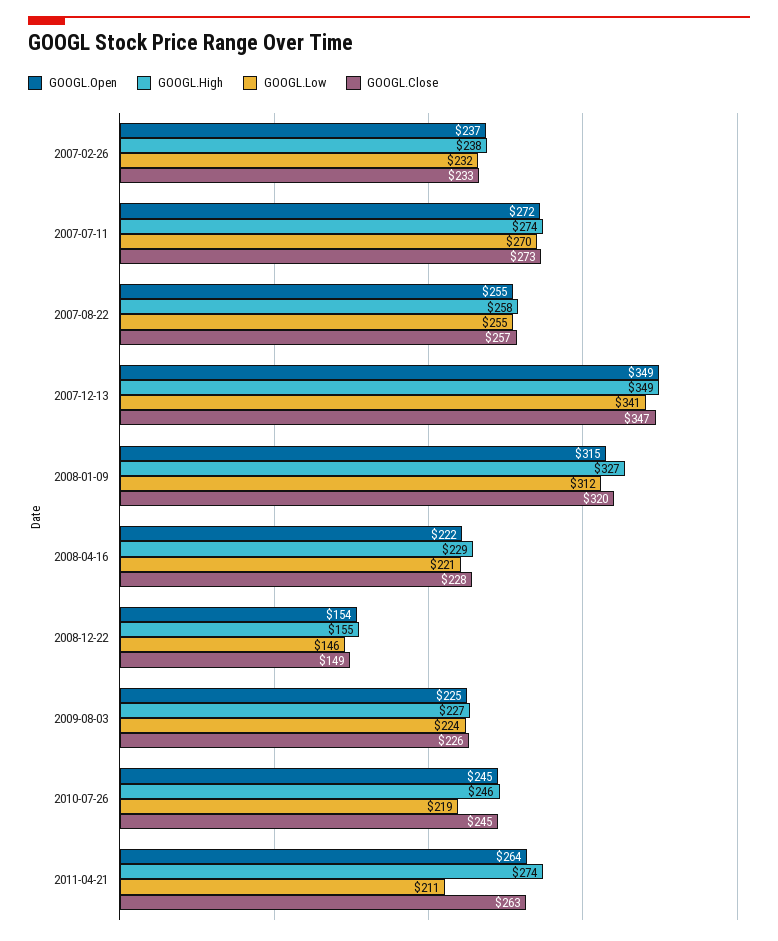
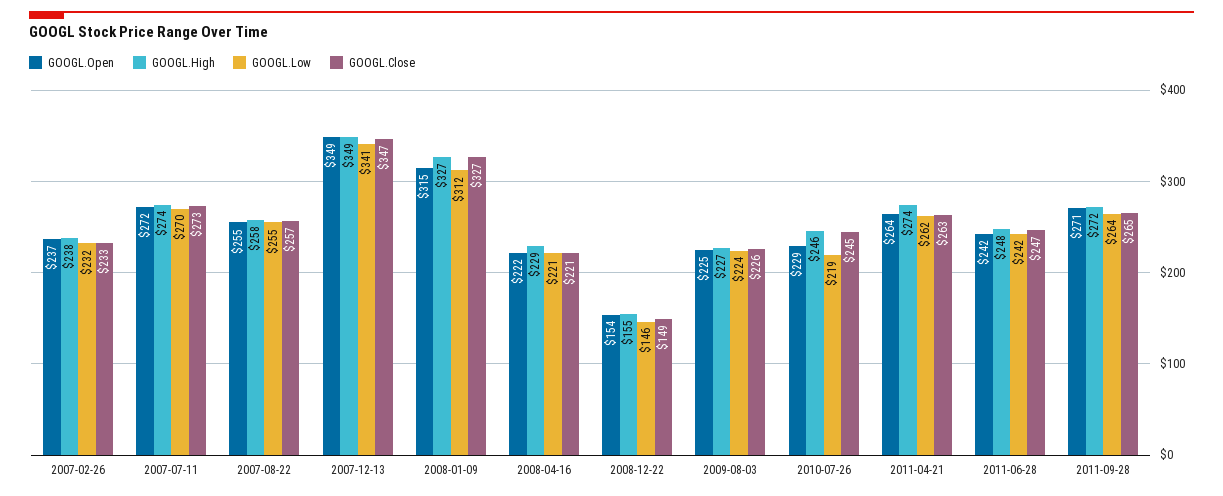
GOOGL.Close, 2008-01-09: 320 -> 327
GOOGL.Close, 2008-04-16: 228 -> 221
GOOGL.Open, 2010-07-26: 245 -> 229
GOOGL.Low, 2011-04-21: 211 -> 262
GOOGL.Open, 2011-06-28: none -> 242
GOOGL.High, 2011-06-28: none -> 248
GOOGL.Low, 2011-06-28: none -> 242
GOOGL.Close, 2011-06-28: none -> 247
GOOGL.Open, 2011-09-28: none -> 271
GOOGL.High, 2011-09-28: none -> 272
GOOGL.Low, 2011-09-28: none -> 264
GOOGL.Close, 2011-09-28: none -> 265

